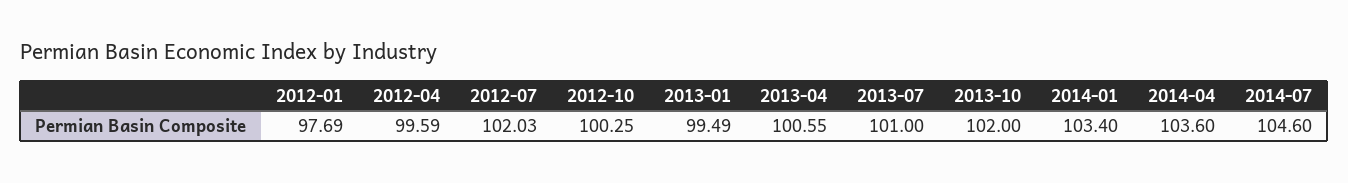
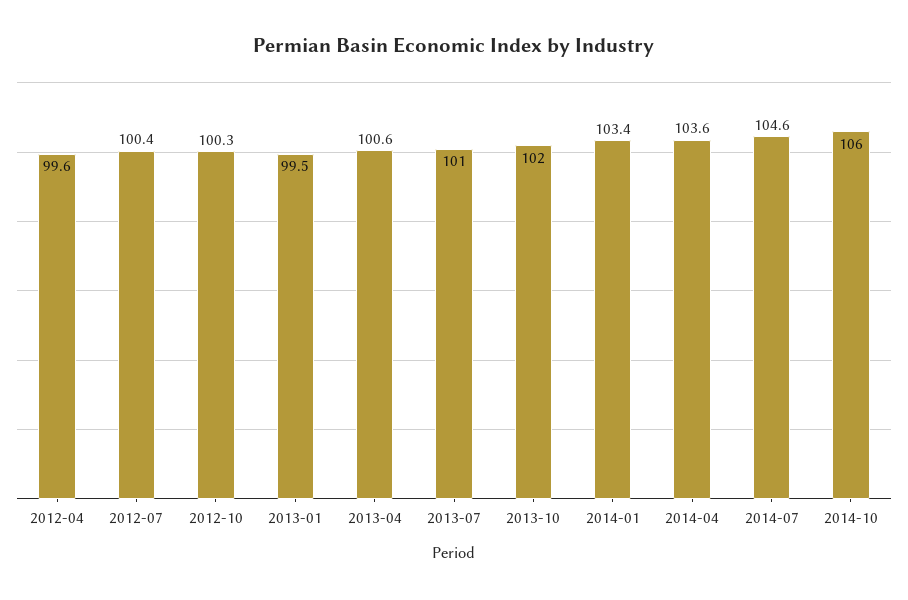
2012-01: 97.69 -> none
2012-07: 102.03 -> 100.4
2014-10: none -> 106

